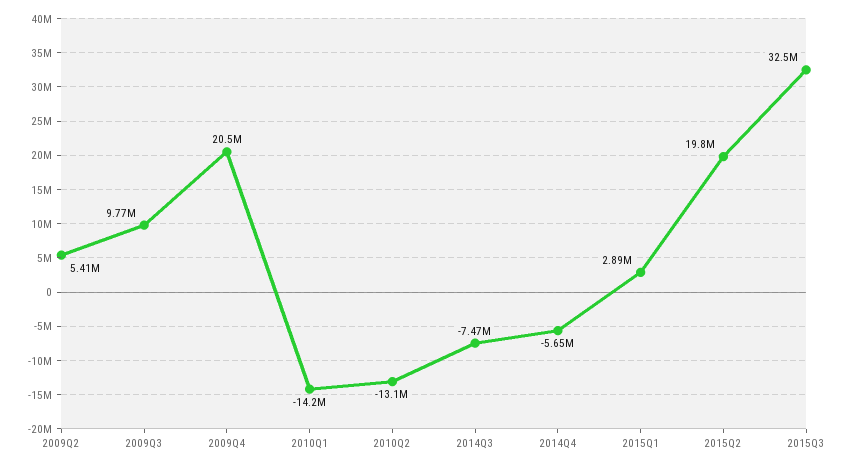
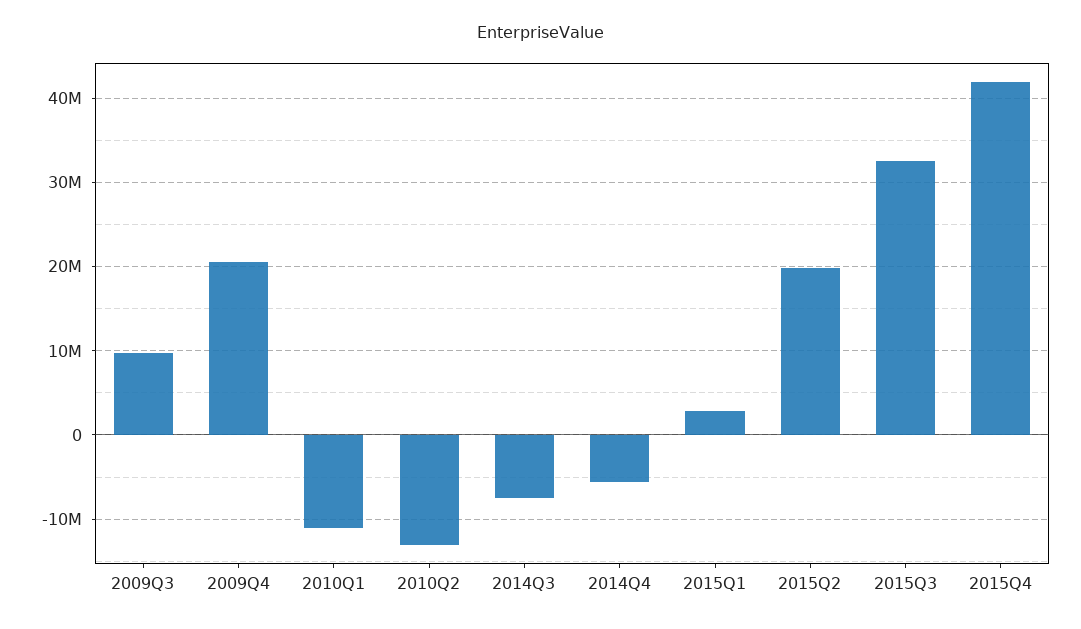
2009Q2: 5410000 -> none
2010Q1: -14200000 -> -11000000
2015Q4: none -> 42000000

